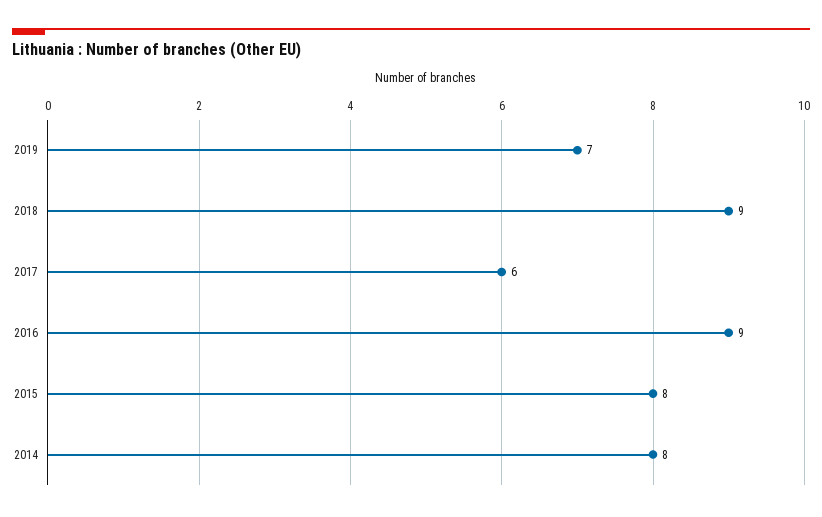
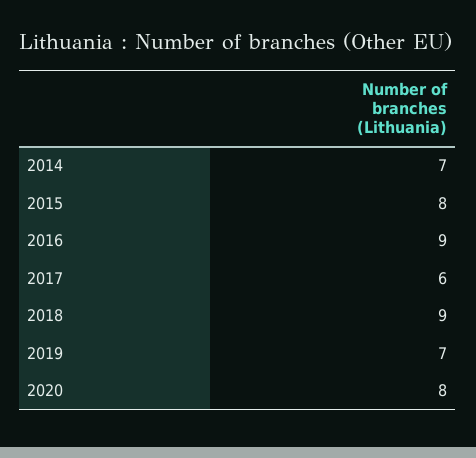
2014: 8 -> 7
2020: none -> 8

